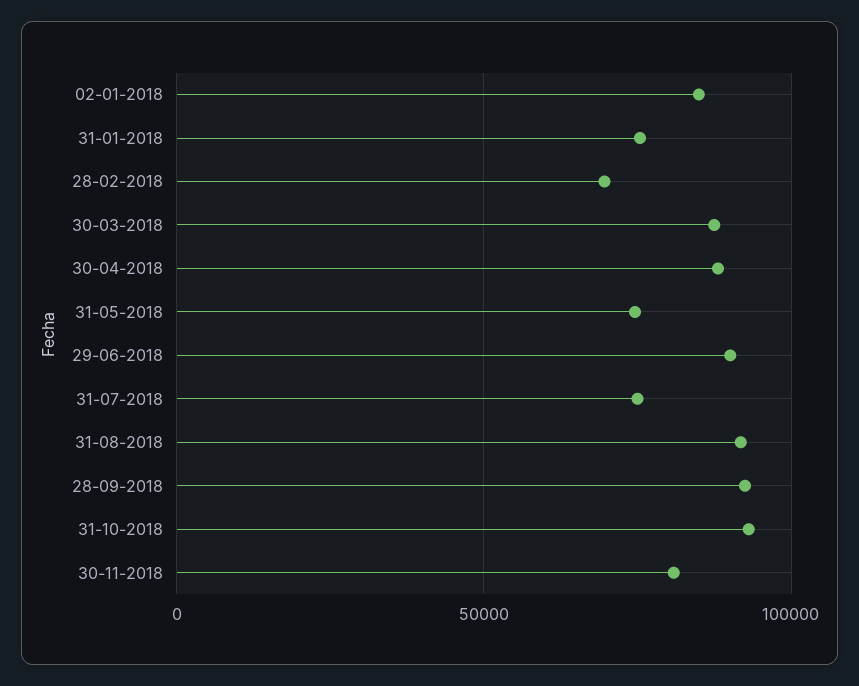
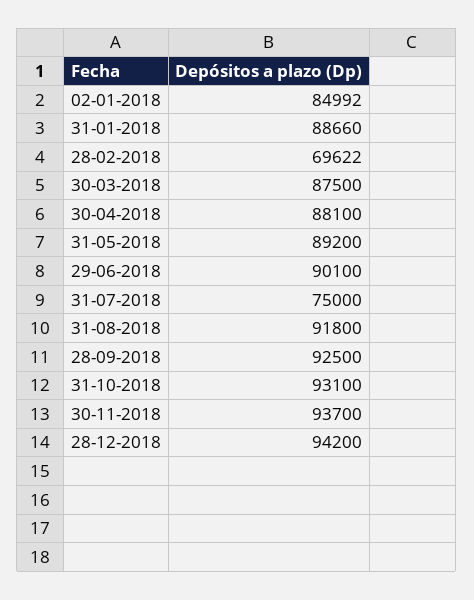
31-01-2018: 75000 -> 88660
31-05-2018: 75000 -> 89200
30-11-2018: 80000 -> 93700
28-12-2018: none -> 94200

